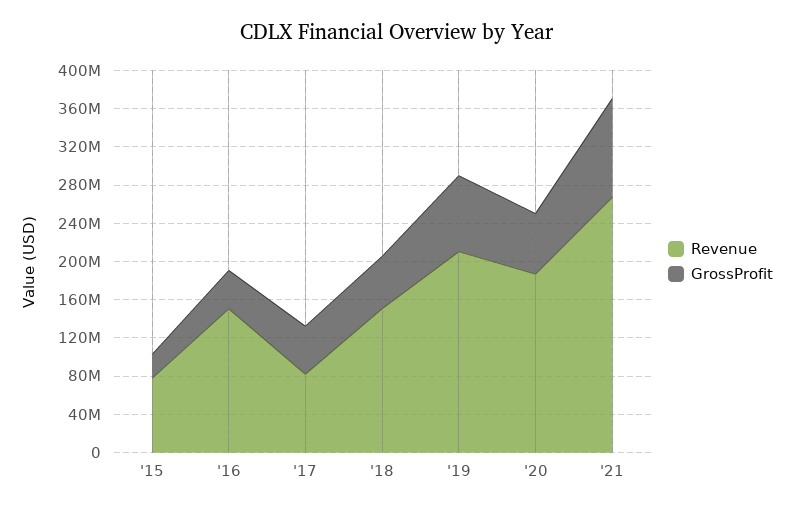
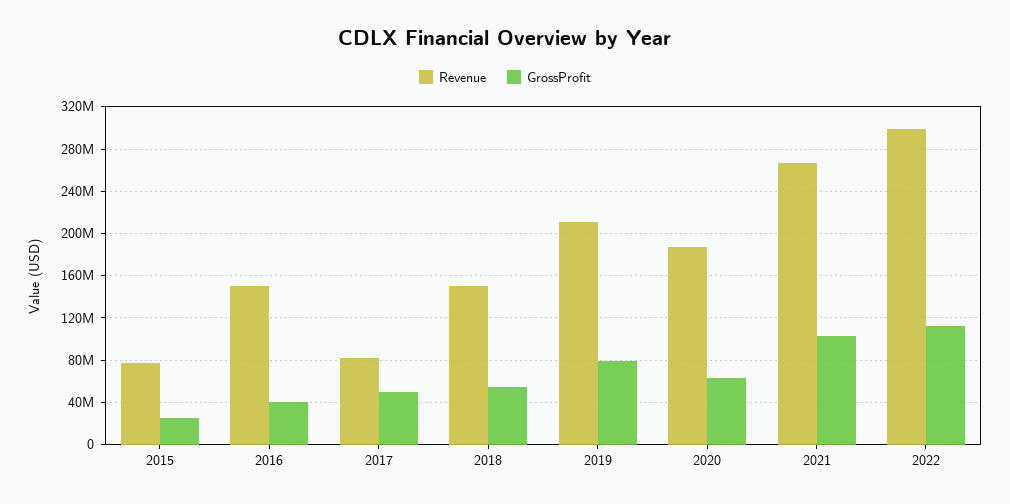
Revenue, 2022: none -> 300000000
GrossProfit, 2022: none -> 110000000

